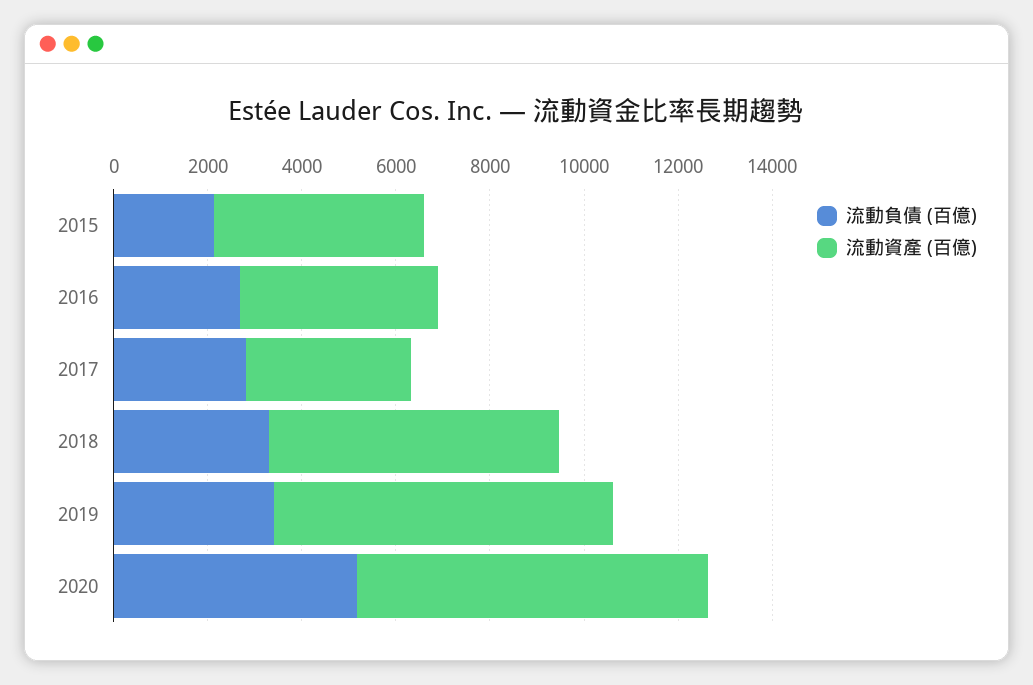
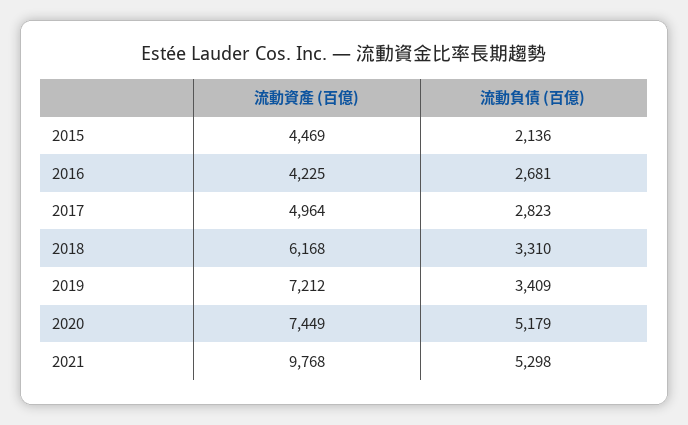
流動資產 (百億), 2017: 3500 -> 4964
流動資產 (百億), 2021: none -> 9768
流動負債 (百億), 2021: none -> 5298

